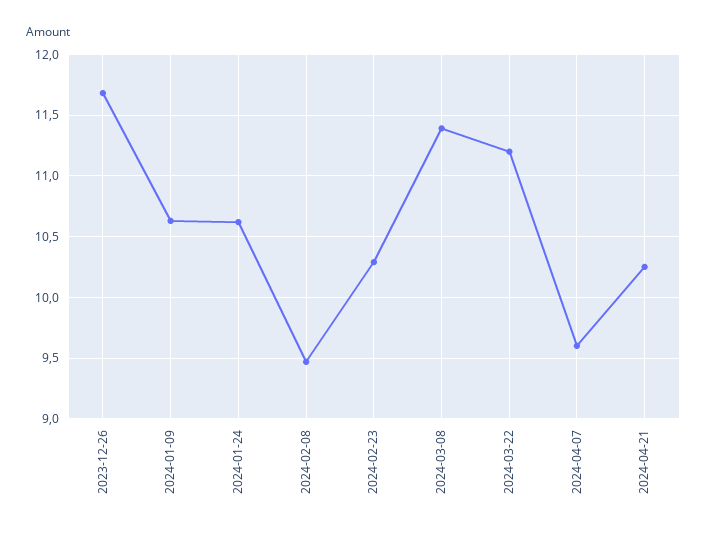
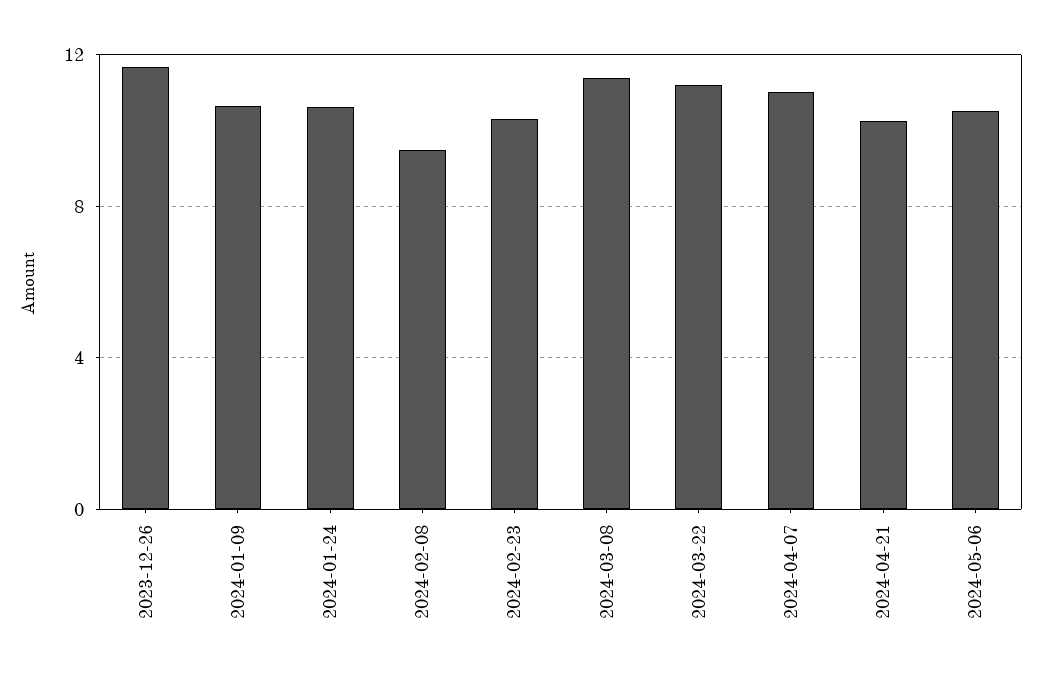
2024-04-07: 9.6 -> 11
2024-05-06: none -> 10.5

